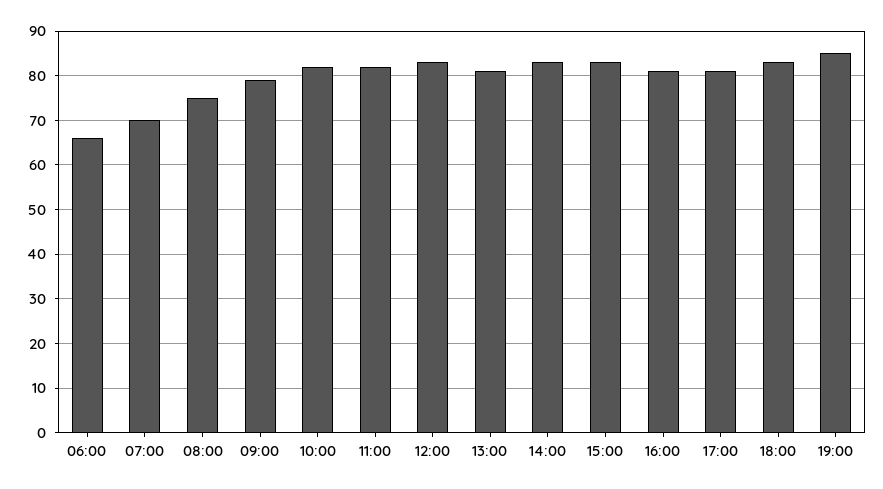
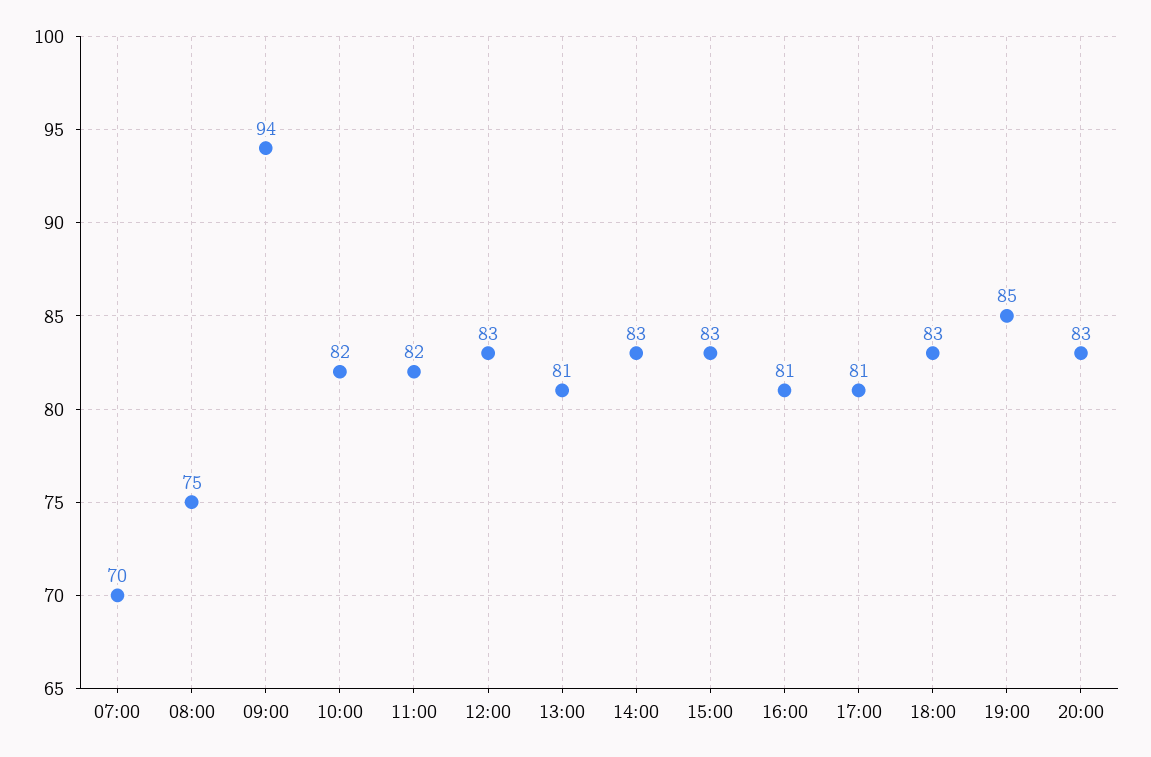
06:00: 65 -> none
09:00: 80 -> 94
20:00: none -> 83

